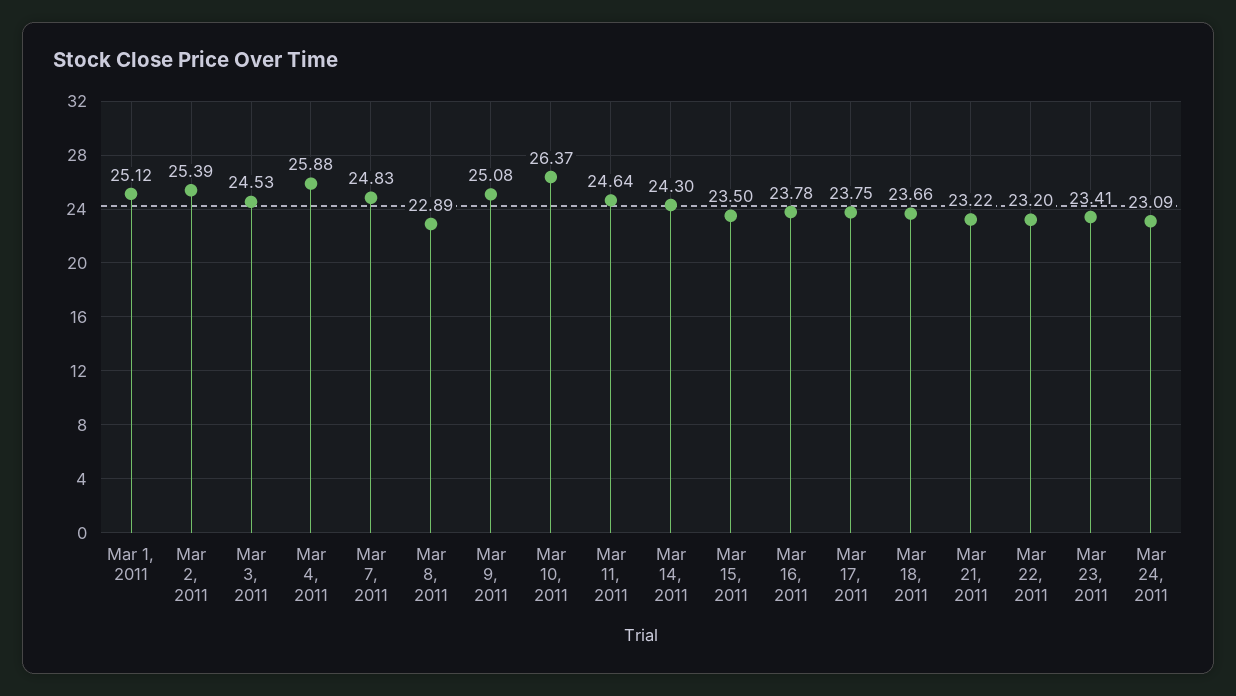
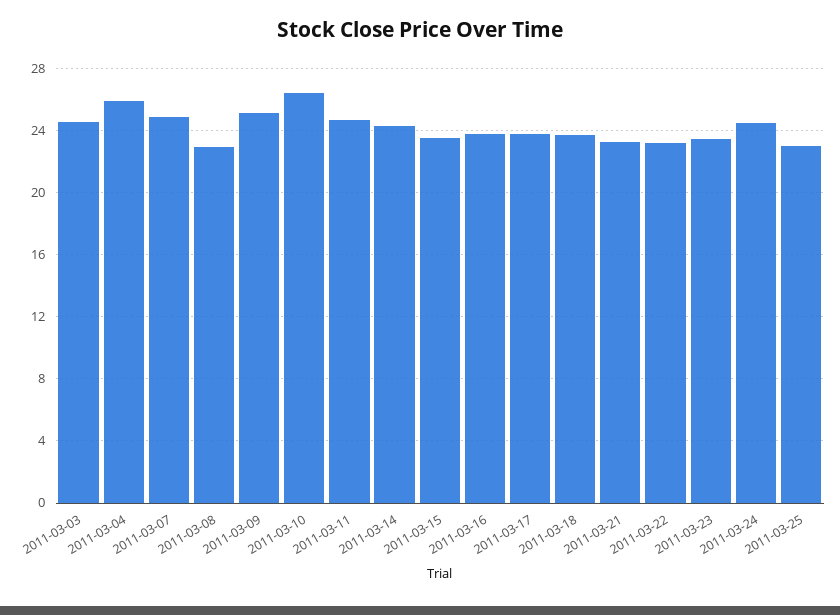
Mar 1, 2011: 25.12 -> none
Mar 2, 2011: 25.39 -> none
Mar 24, 2011: 23.09 -> 24.5
2011-03-25: none -> 23

